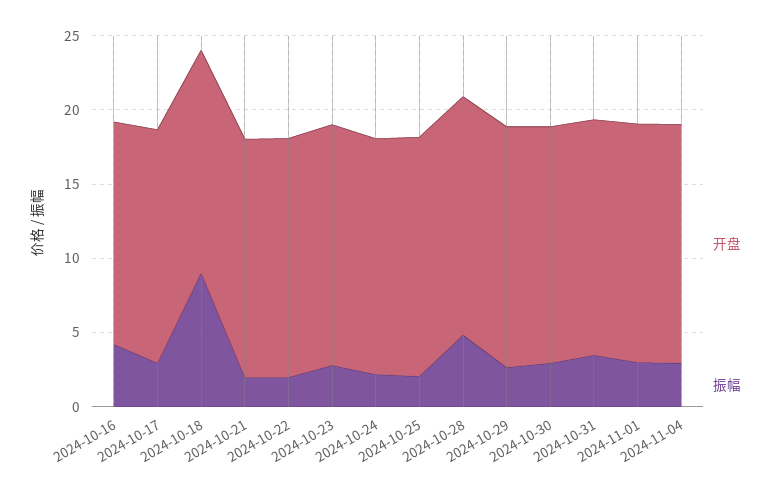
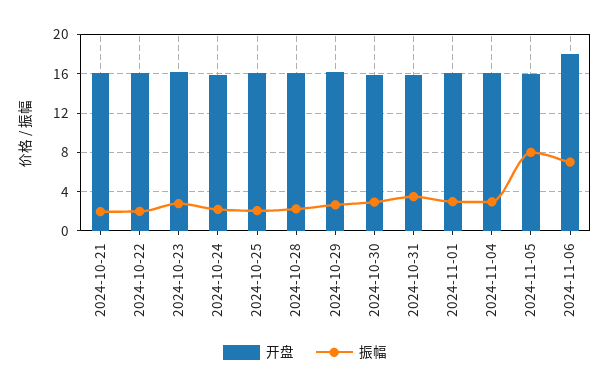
开盘, 2024-10-16: 15 -> none
振幅, 2024-10-16: 4 -> none
开盘, 2024-10-17: 16 -> none
振幅, 2024-10-17: 3 -> none
开盘, 2024-10-18: 15 -> none
振幅, 2024-10-18: 9 -> none
振幅, 2024-10-28: 5 -> 2
开盘, 2024-11-05: none -> 16
振幅, 2024-11-05: none -> 8
开盘, 2024-11-06: none -> 18
振幅, 2024-11-06: none -> 7

